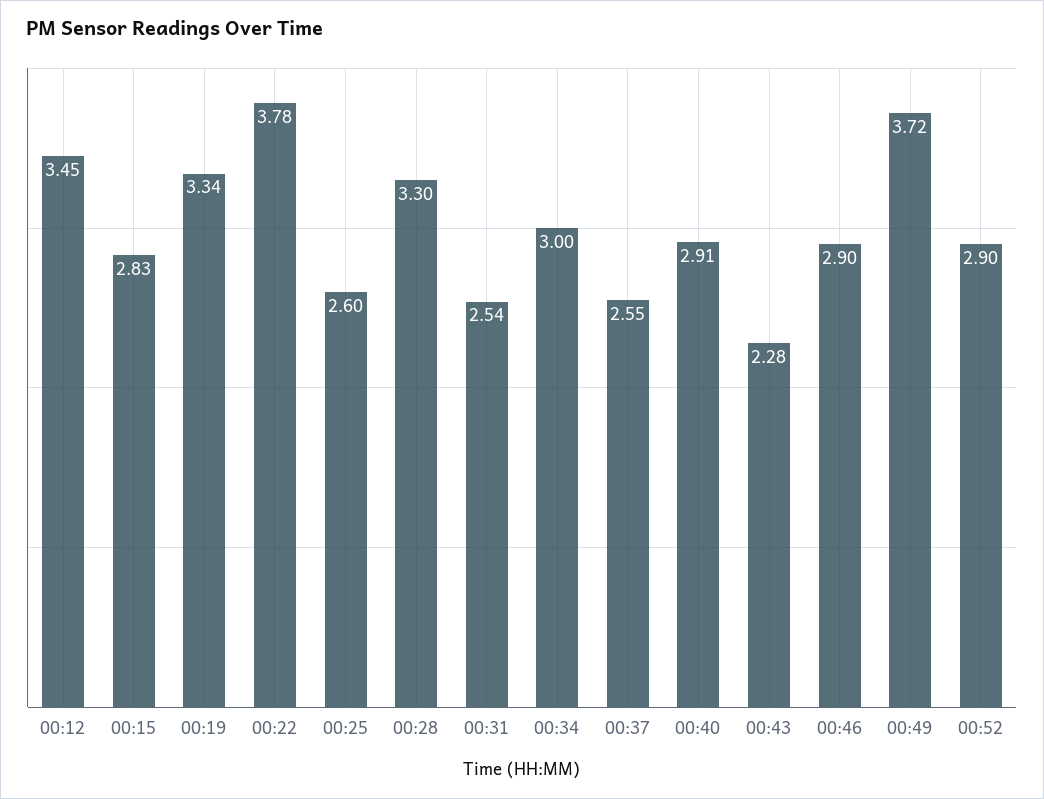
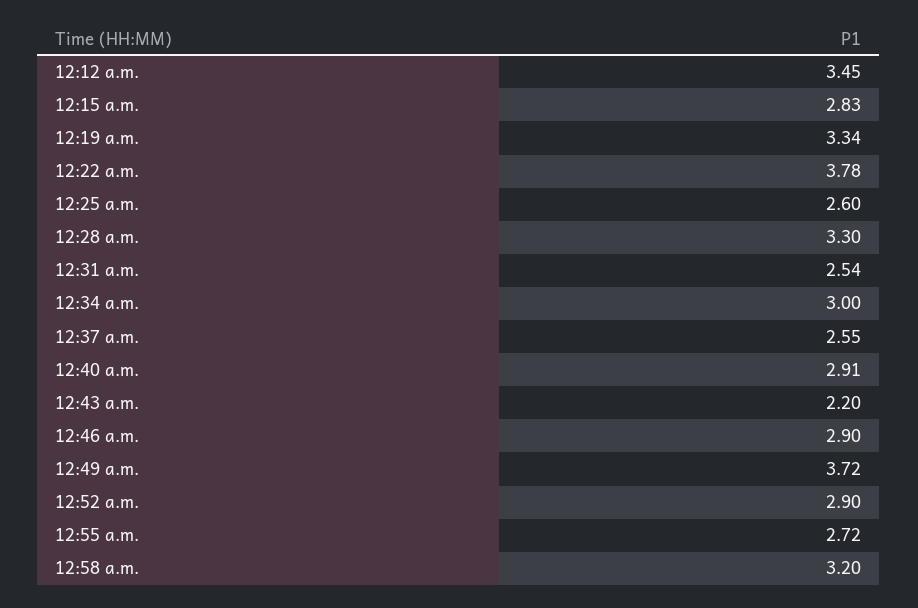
00:43: 2.28 -> 2.2
12:55 a.m.: none -> 2.72
12:58 a.m.: none -> 3.2

